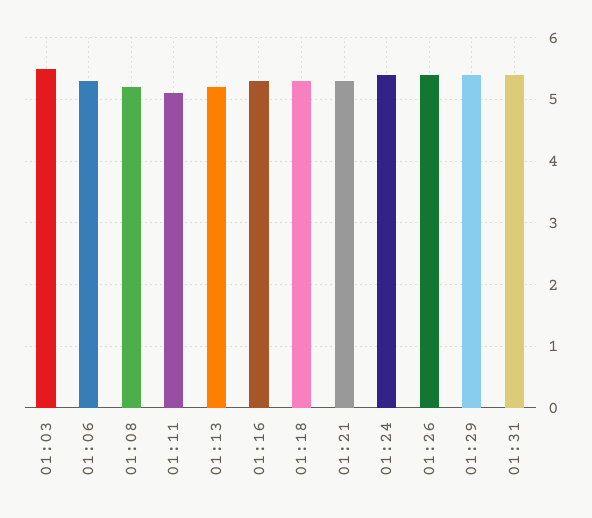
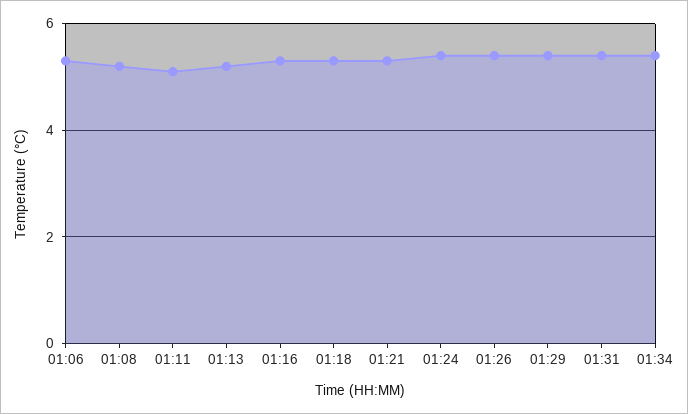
01:03: 5.5 -> none
01:34: none -> 5.5

